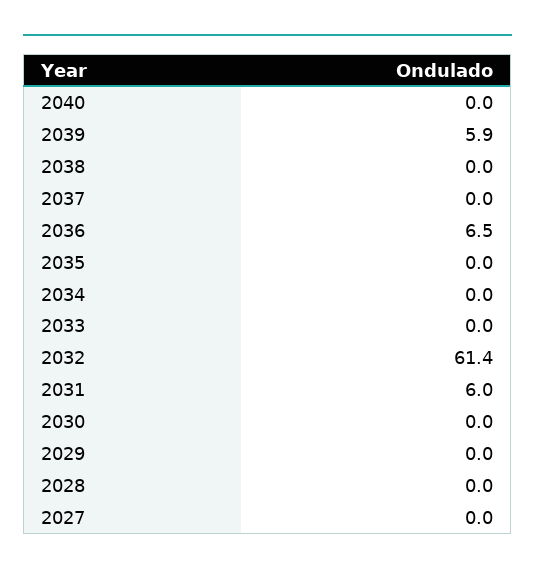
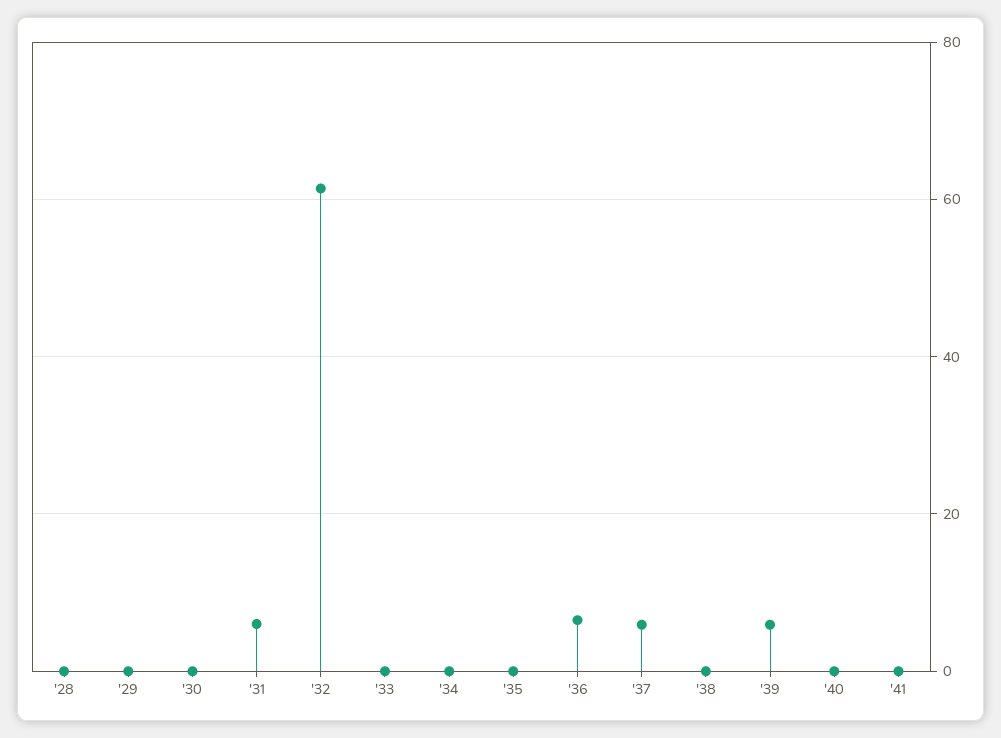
2037: 0 -> 6
2027: 0 -> none
'41: none -> 0

